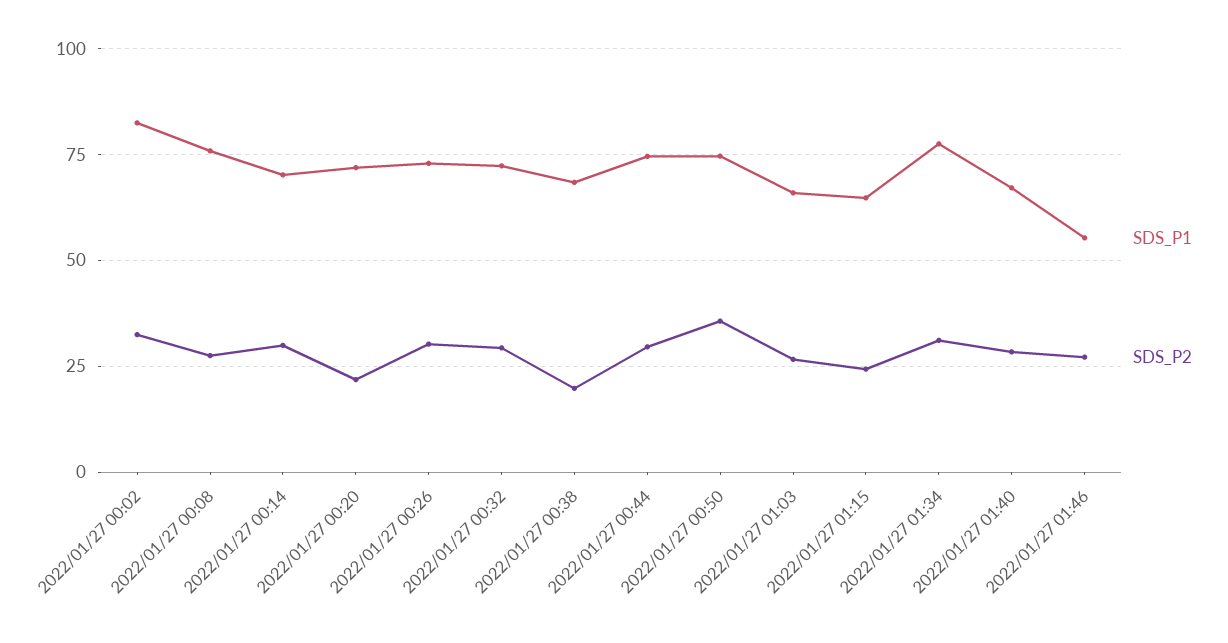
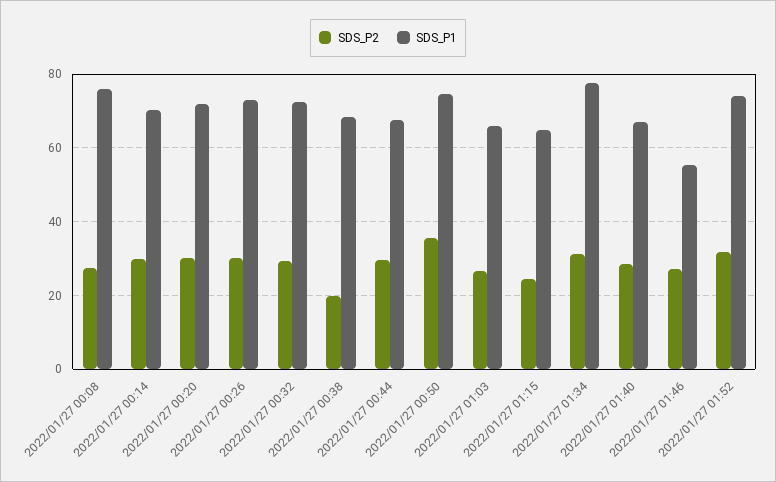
SDS_P1, 2022/01/27 00:02: 82.5 -> none
SDS_P2, 2022/01/27 00:02: 32.5 -> none
SDS_P2, 2022/01/27 00:20: 22.5 -> 30
SDS_P1, 2022/01/27 00:44: 75 -> 68
SDS_P2, 2022/01/27 01:52: none -> 32
SDS_P1, 2022/01/27 01:52: none -> 74

